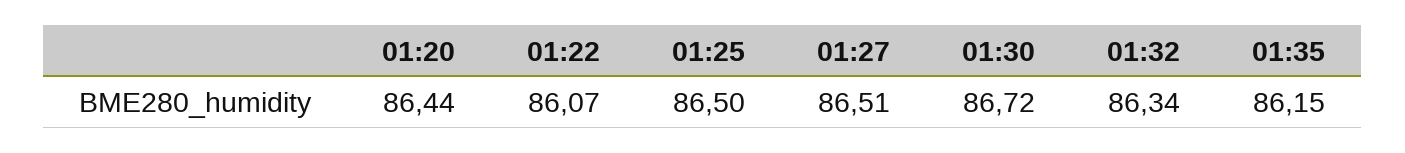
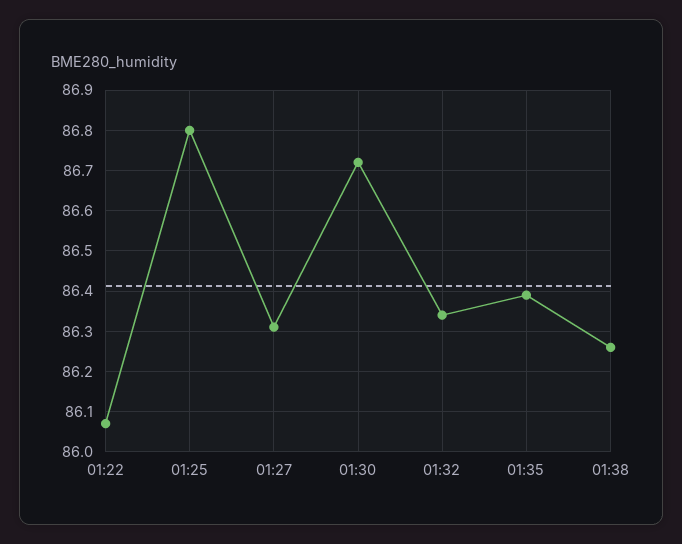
01:20: 86.44 -> none
01:25: 86.5 -> 86.8
01:27: 86.51 -> 86.3
01:35: 86.15 -> 86.4
01:38: none -> 86.25

